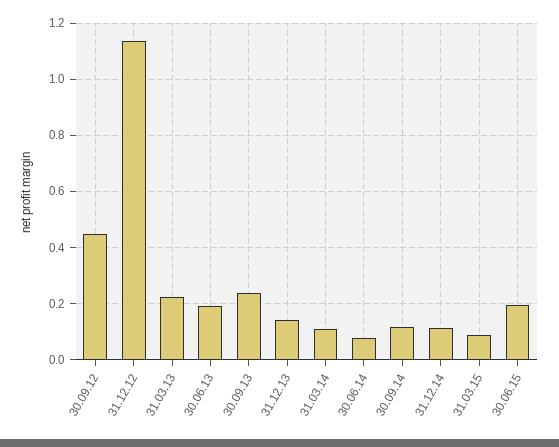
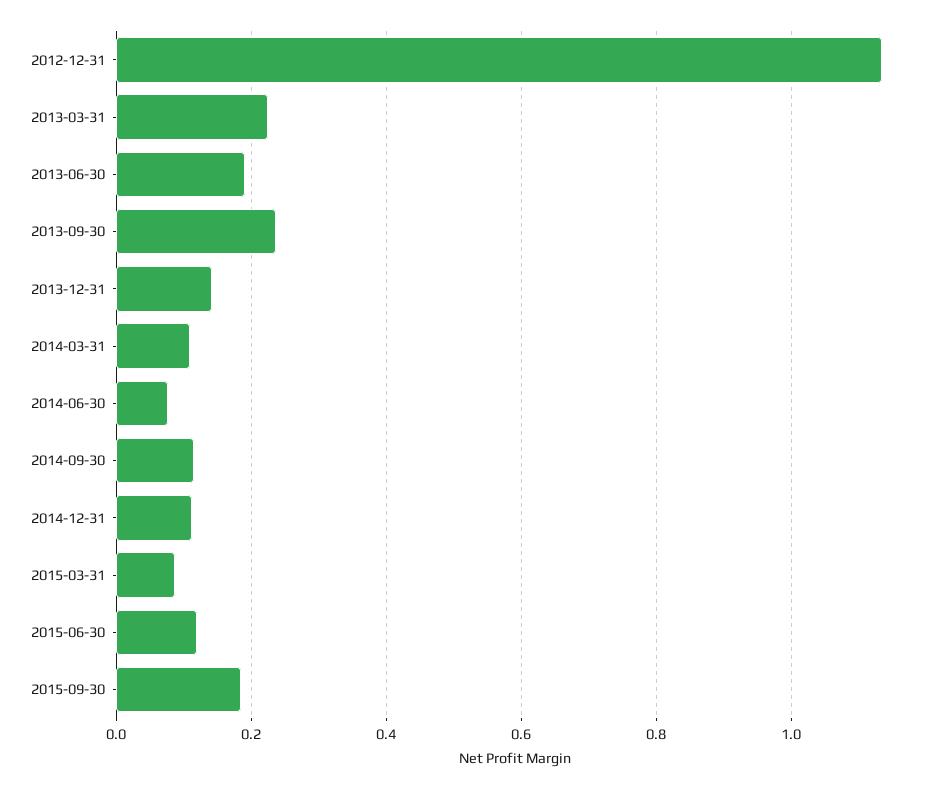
30.09.12: 0.45 -> none
30.06.15: 0.2 -> 0.12
2015-09-30: none -> 0.18

